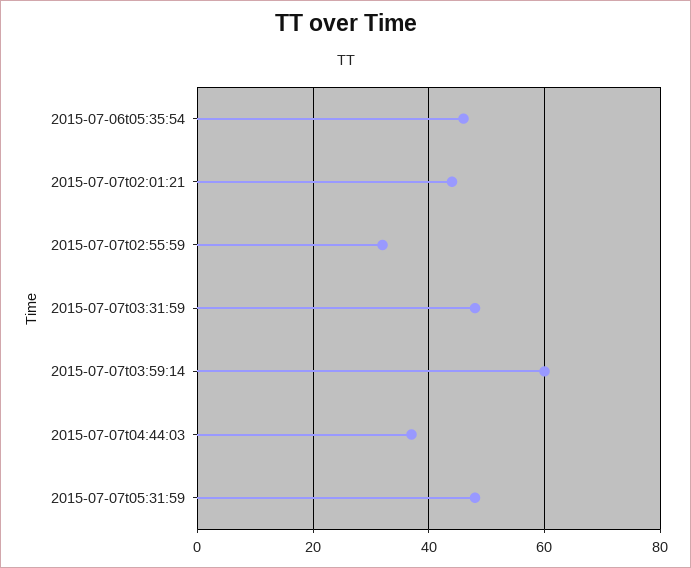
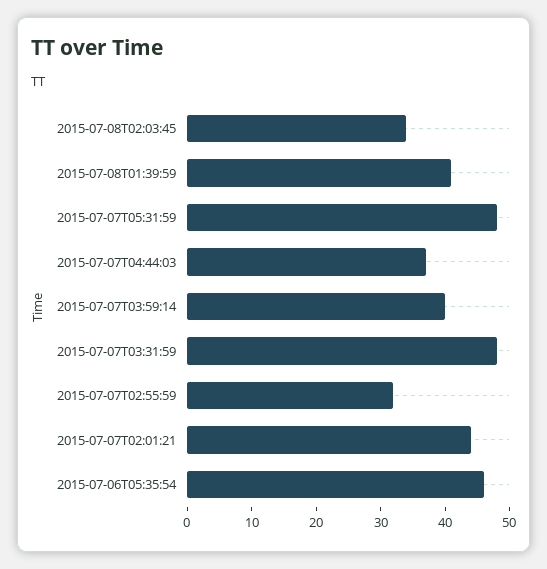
2015-07-07t03:59:14: 60 -> 40
2015-07-08T02:03:45: none -> 35
2015-07-08T01:39:59: none -> 40

